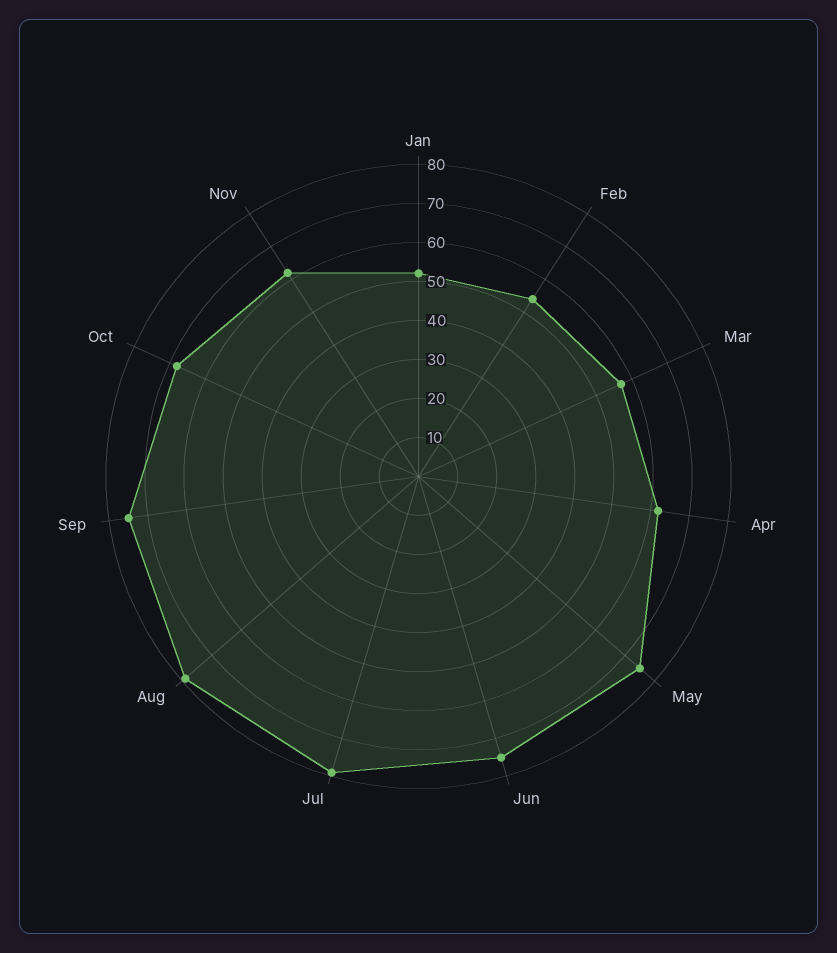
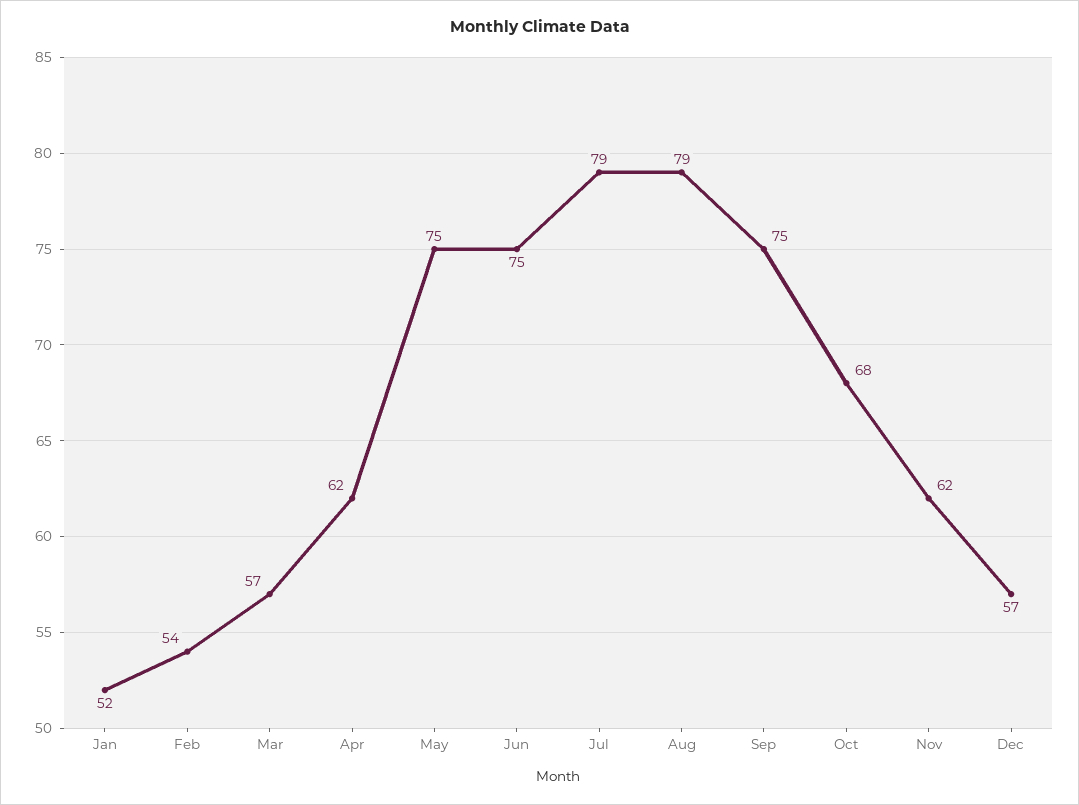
Dec: none -> 57

